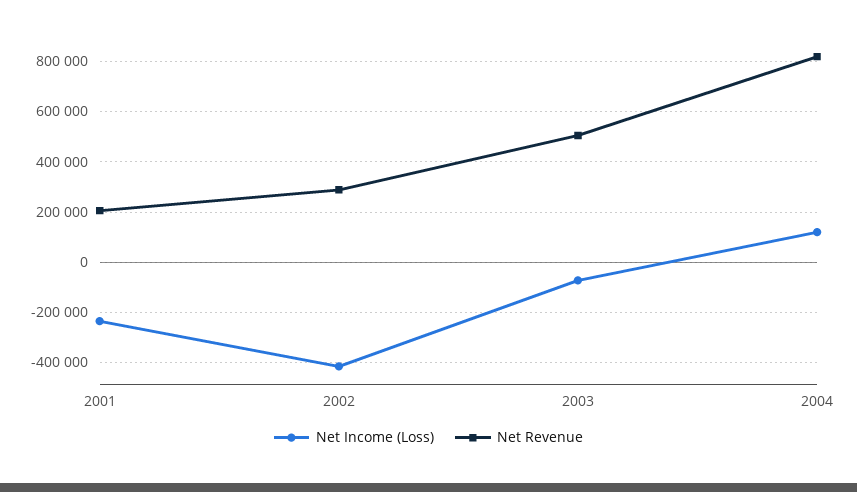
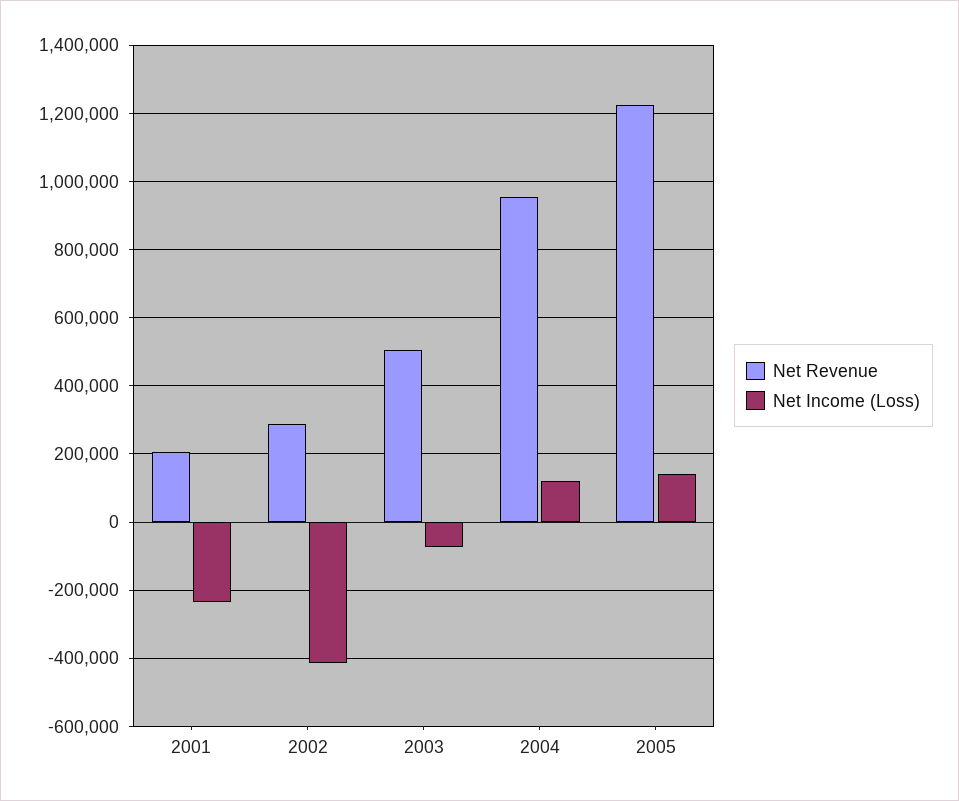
Net Revenue, 2004: 825000 -> 960000
Net Revenue, 2005: none -> 1220000
Net Income (Loss), 2005: none -> 140000

